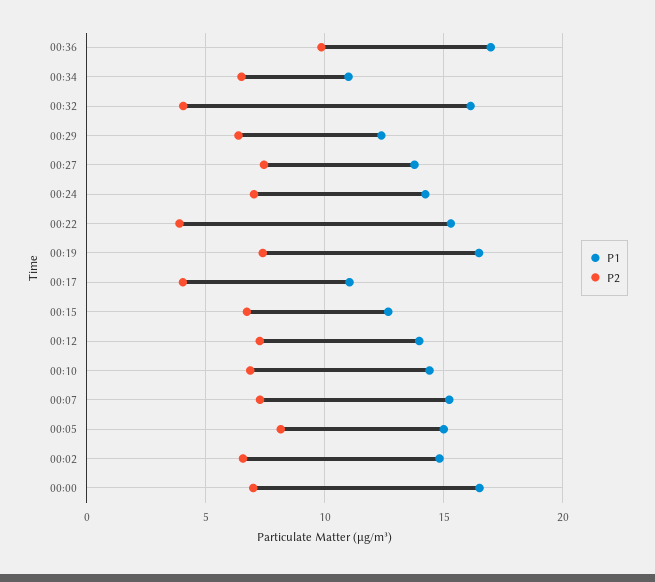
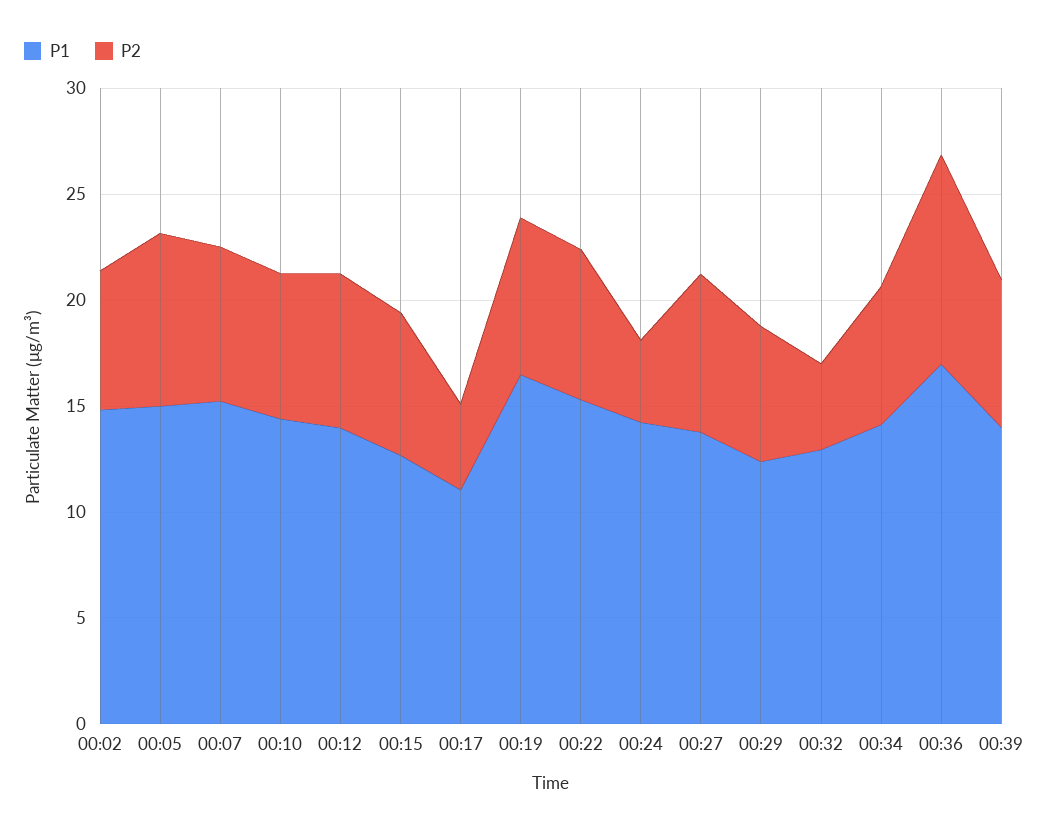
P1, 00:34: 11 -> 14
P1, 00:32: 16 -> 13
P2, 00:24: 7 -> 4
P2, 00:22: 4 -> 7
P1, 00:00: 16.5 -> none
P2, 00:00: 7 -> none
P1, 00:39: none -> 14
P2, 00:39: none -> 7

